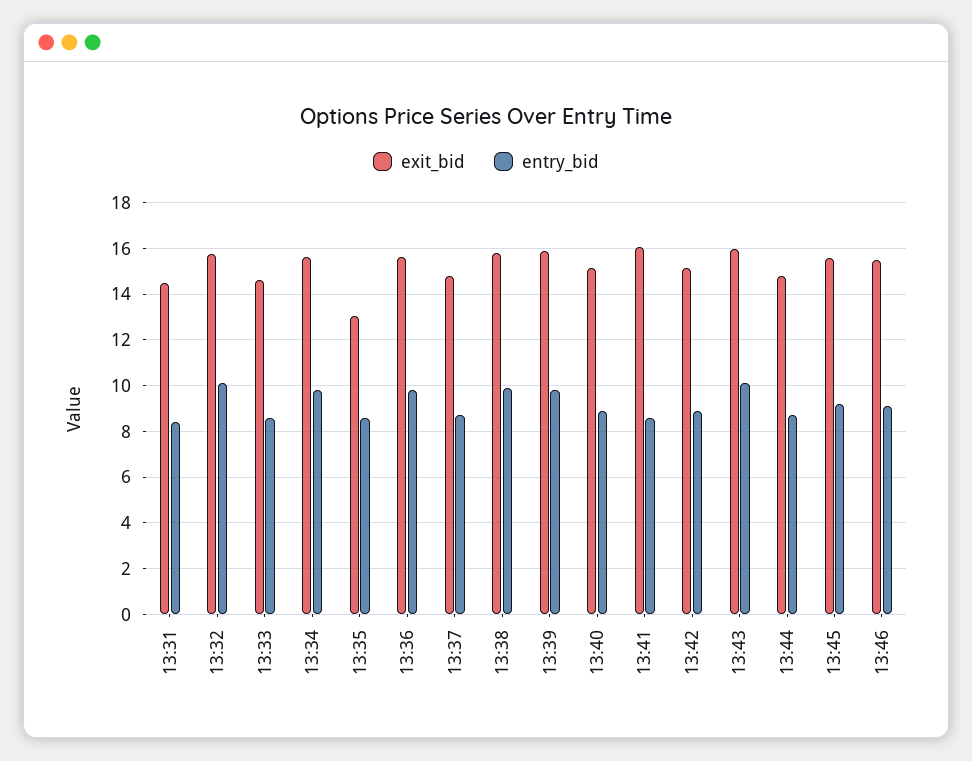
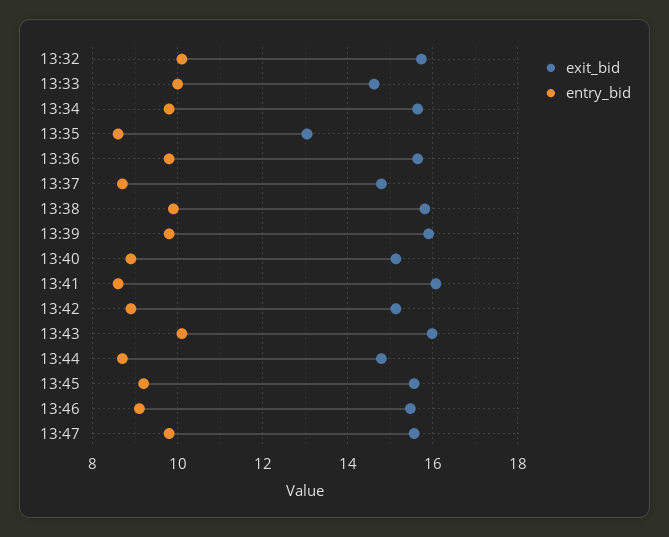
exit_bid, 13:31: 14.5 -> none
entry_bid, 13:31: 8.5 -> none
entry_bid, 13:33: 8.5 -> 10
exit_bid, 13:47: none -> 15.6
entry_bid, 13:47: none -> 9.8

